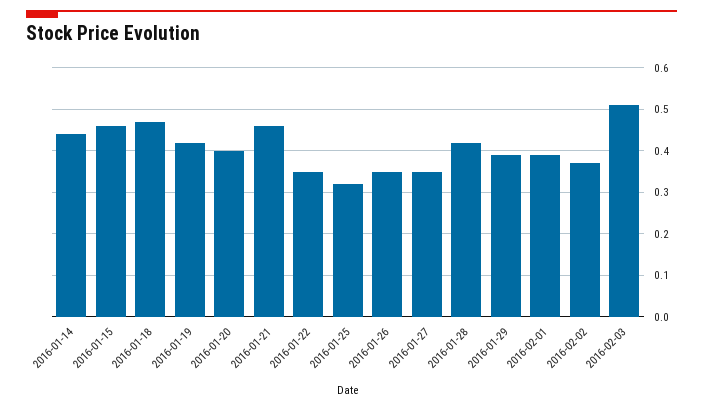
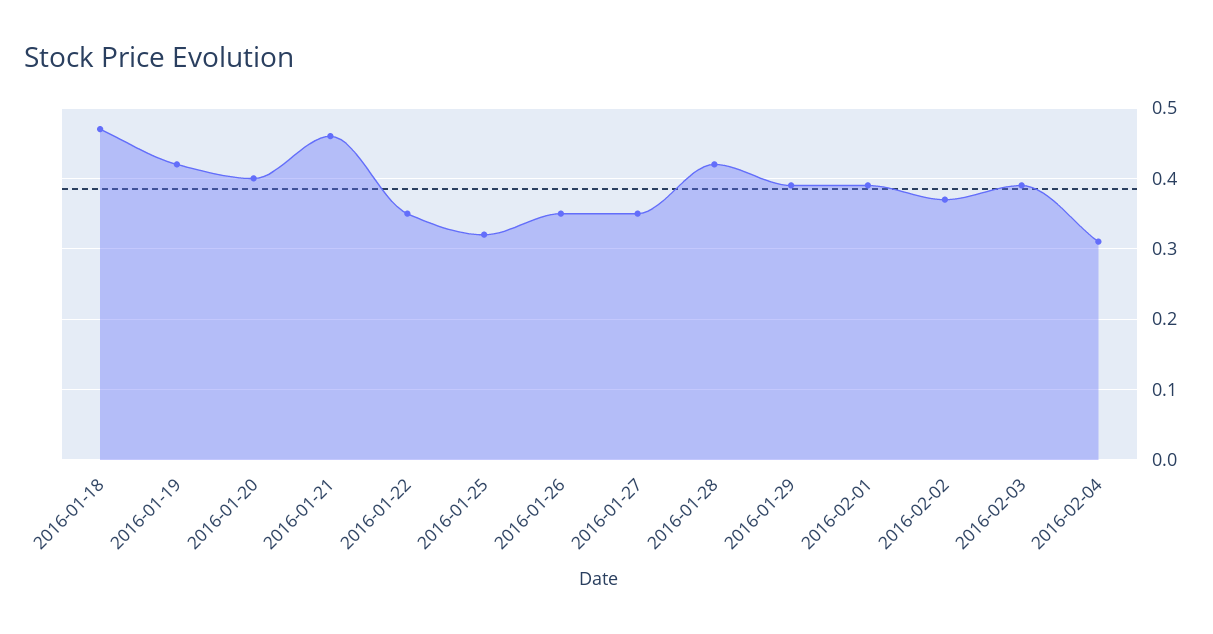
2016-01-14: 0.45 -> none
2016-01-15: 0.45 -> none
2016-02-03: 0.5 -> 0.39
2016-02-04: none -> 0.31

